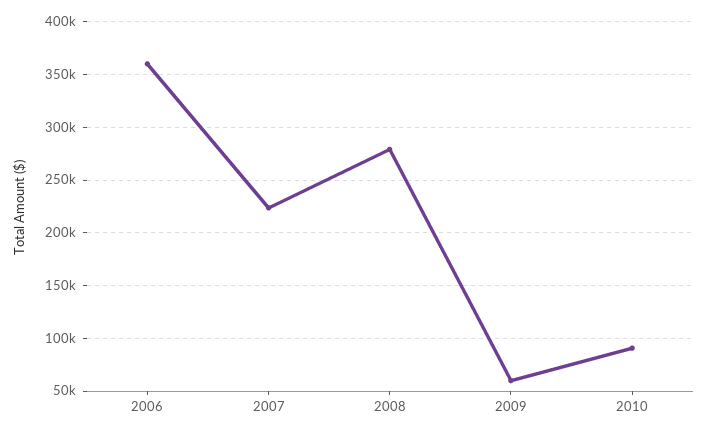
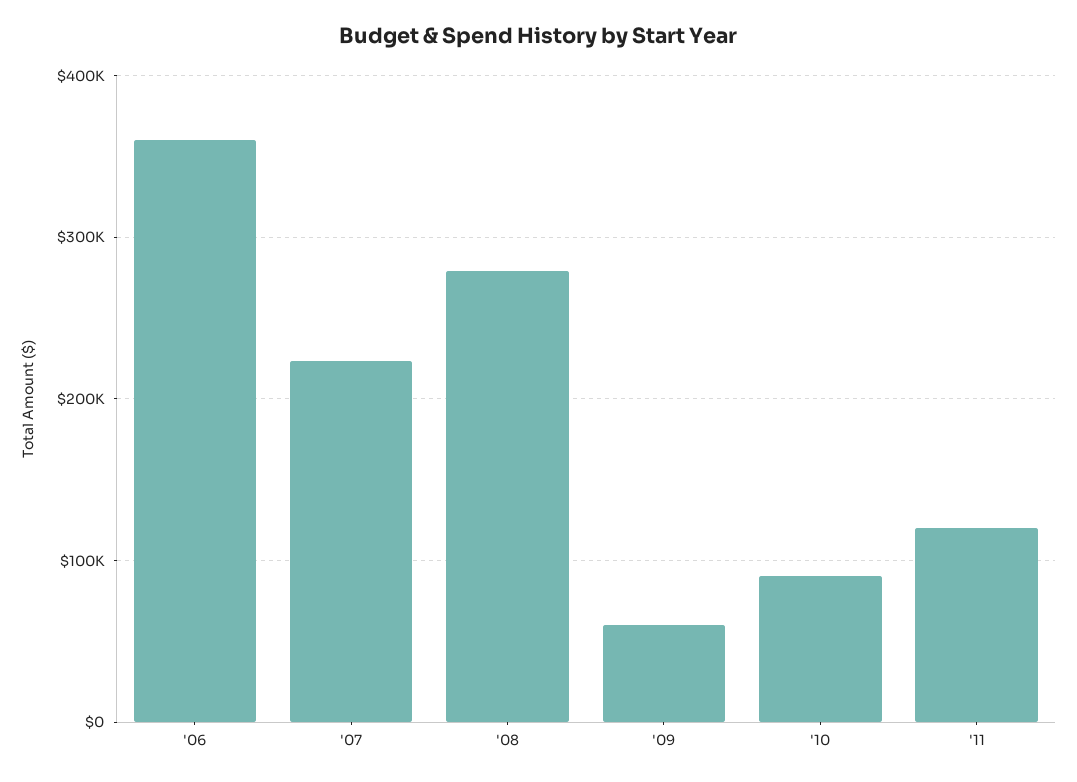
'11: none -> 120000

